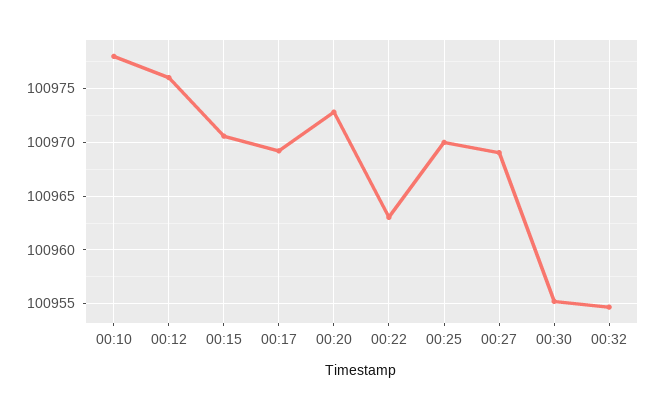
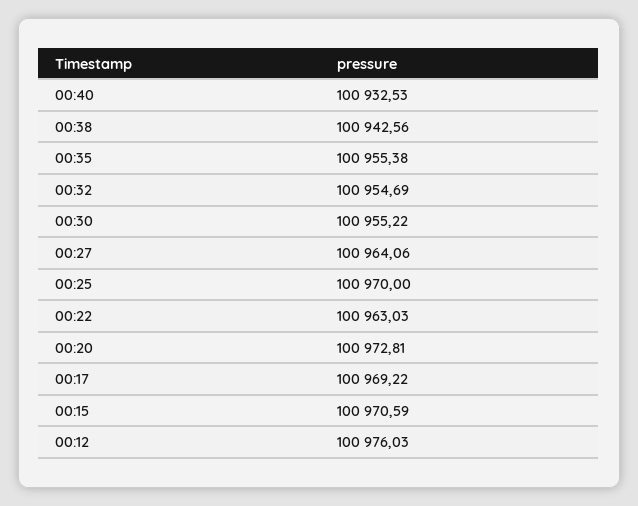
00:10: 100978 -> none
00:27: 100969 -> 100964.06
00:40: none -> 100932.53
00:38: none -> 100942.56
00:35: none -> 100955.38

